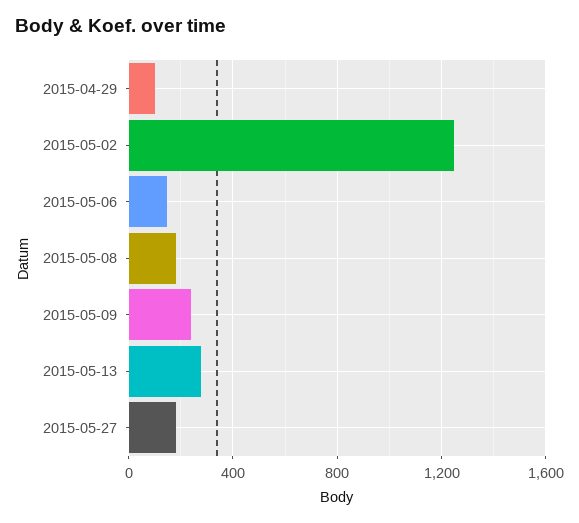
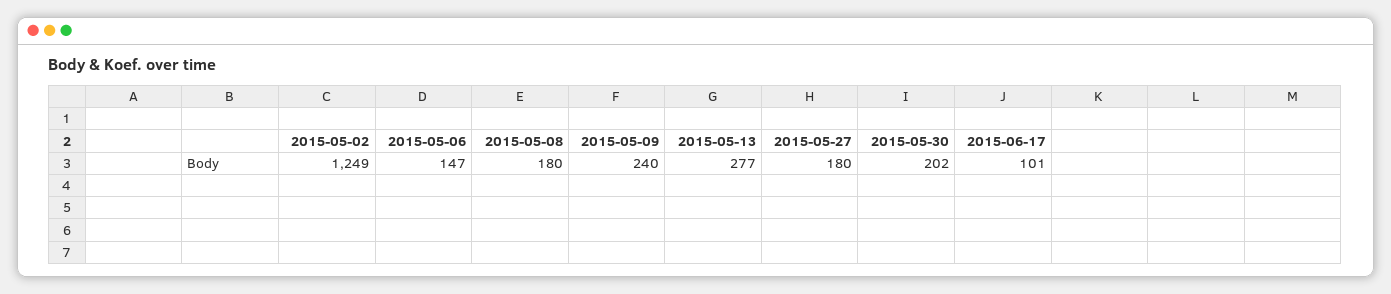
2015-04-29: 100 -> none
2015-05-30: none -> 202
2015-06-17: none -> 101

